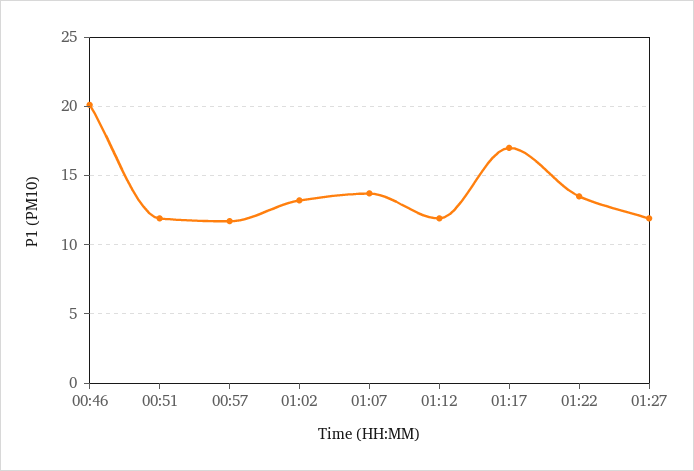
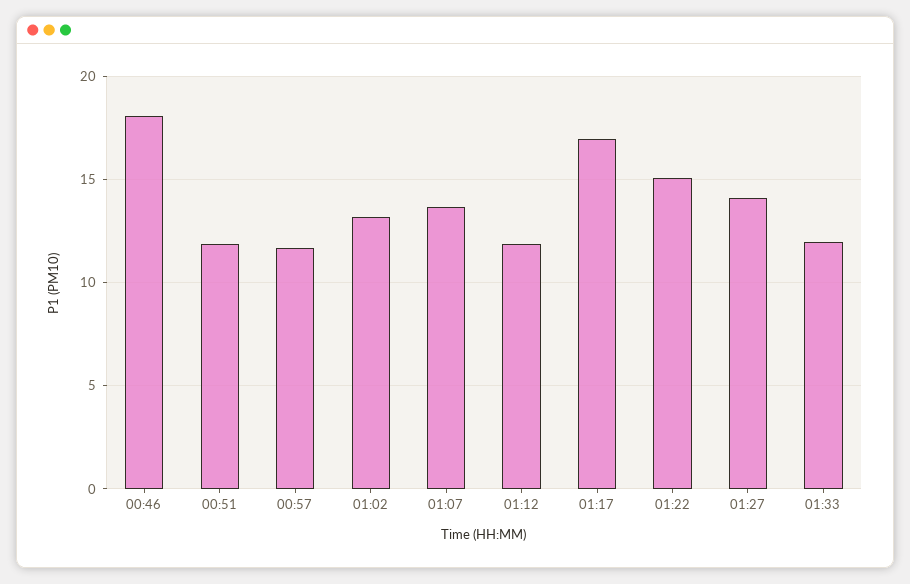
00:46: 20 -> 18
01:22: 13.5 -> 15
01:27: 12 -> 14
01:33: none -> 12

